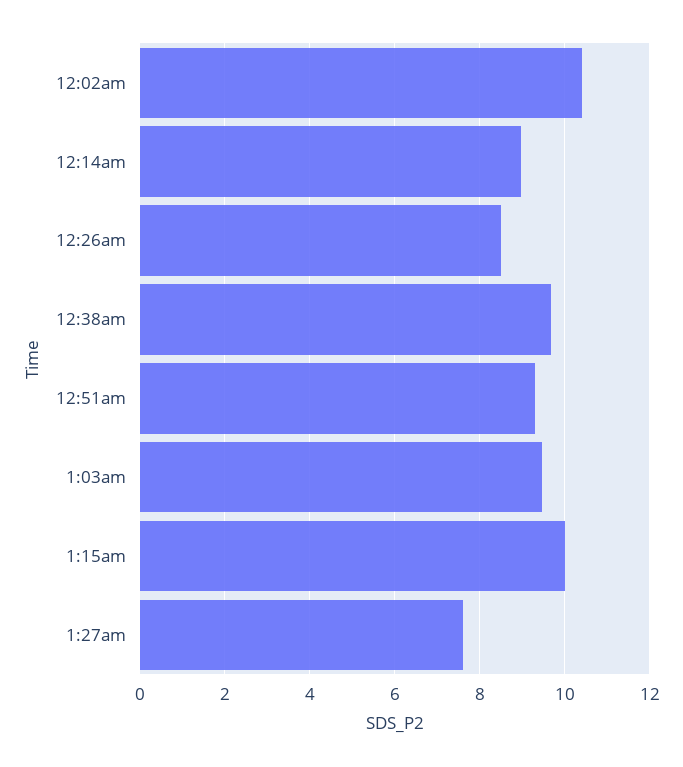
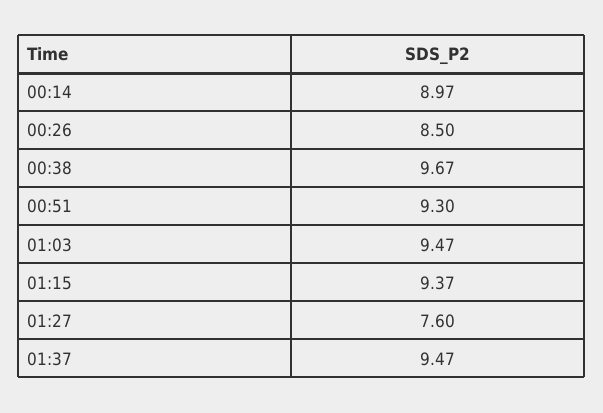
12:02am: 10.4 -> none
1:15am: 10 -> 9.37
01:37: none -> 9.47

